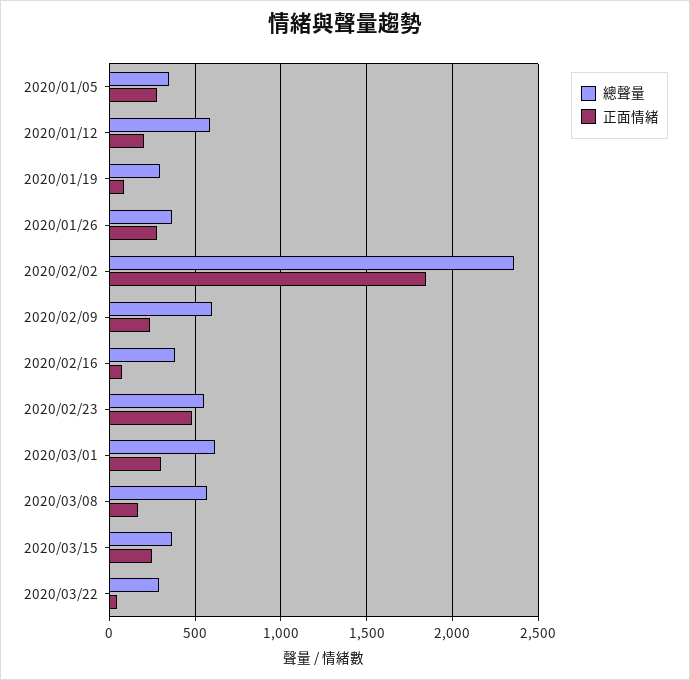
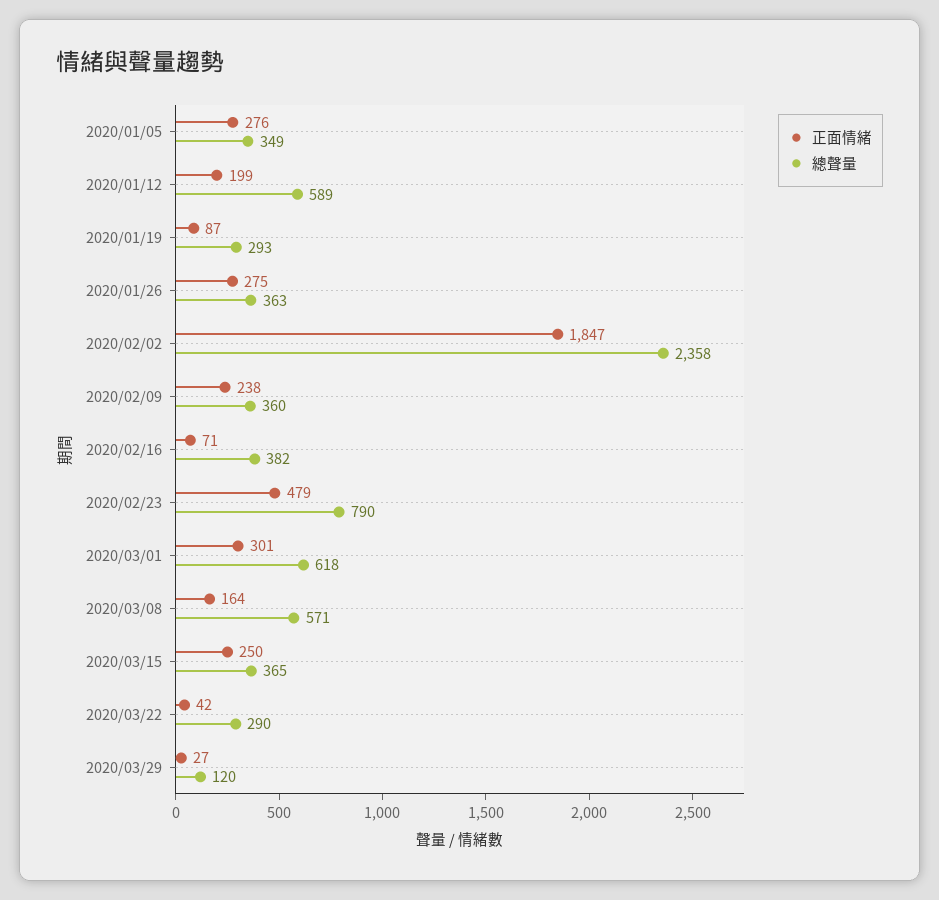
總聲量, 2020/02/09: 600 -> 360
總聲量, 2020/02/23: 550 -> 790
正面情緒, 2020/03/29: none -> 27
總聲量, 2020/03/29: none -> 120

